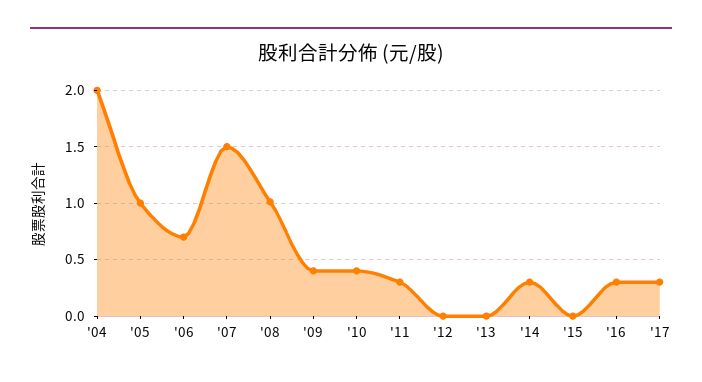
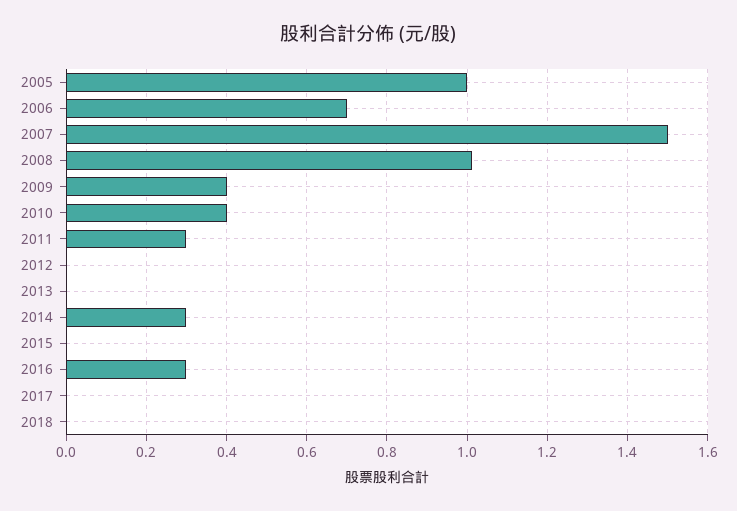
'04: 2 -> none
'17: 0.3 -> 0
2018: none -> 0

